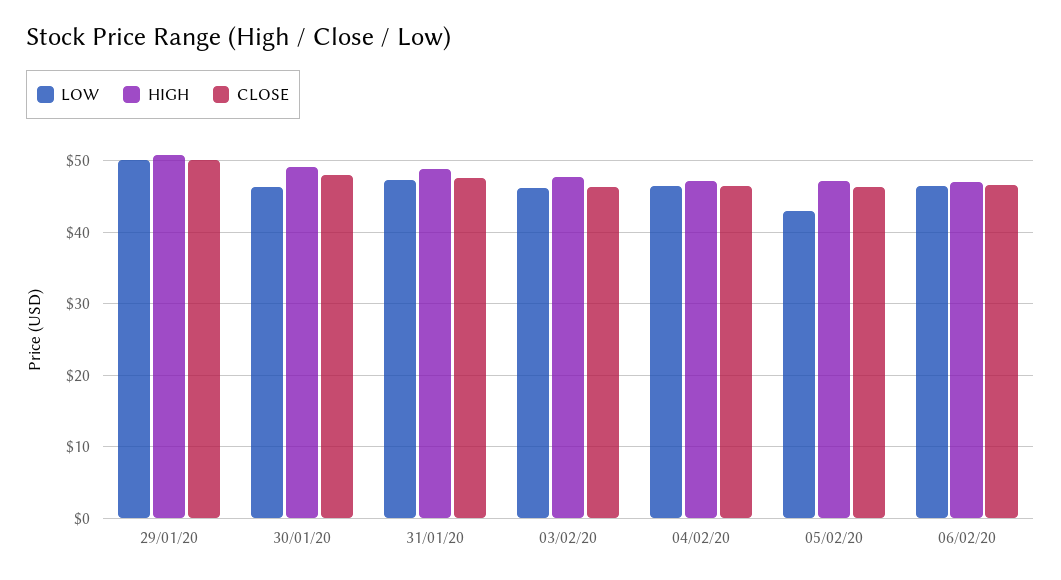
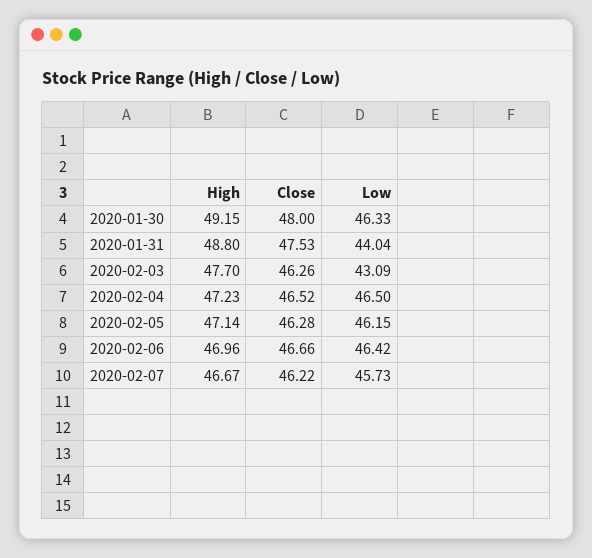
LOW, 29/01/20: 50 -> none
HIGH, 29/01/20: 51 -> none
CLOSE, 29/01/20: 50 -> none
LOW, 31/01/20: 47 -> 44.04
LOW, 03/02/20: 46 -> 43.09
LOW, 05/02/20: 43 -> 46.15
HIGH, 2020-02-07: none -> 46.67
CLOSE, 2020-02-07: none -> 46.22
LOW, 2020-02-07: none -> 45.73

